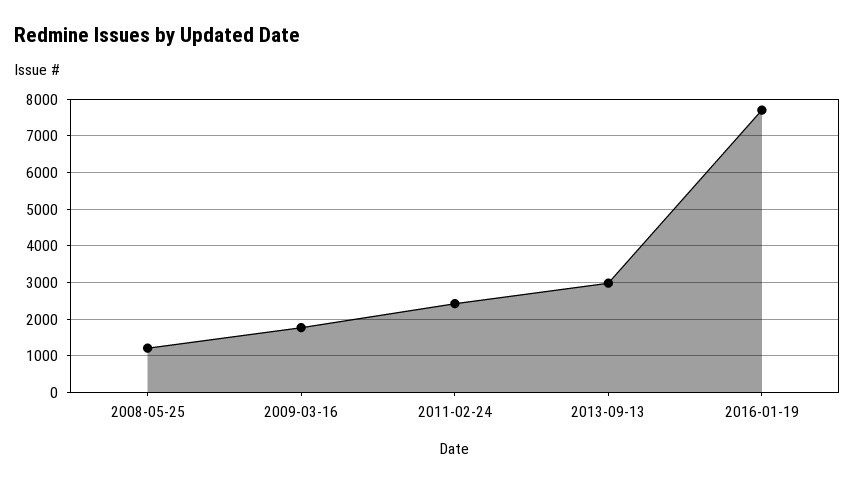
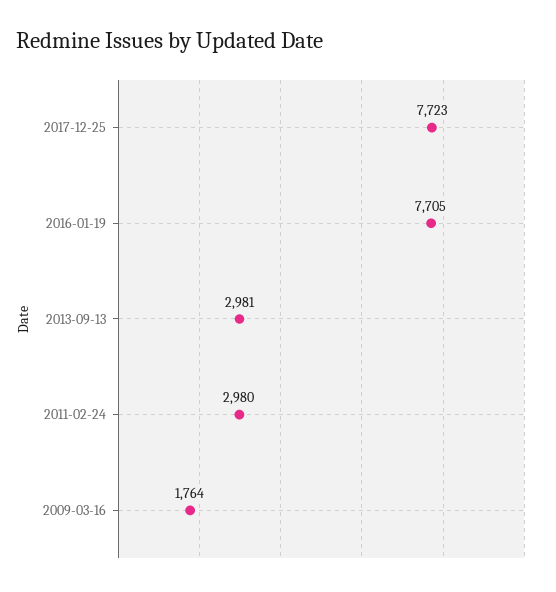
2008-05-25: 1200 -> none
2011-02-24: 2400 -> 2980
2017-12-25: none -> 7723

